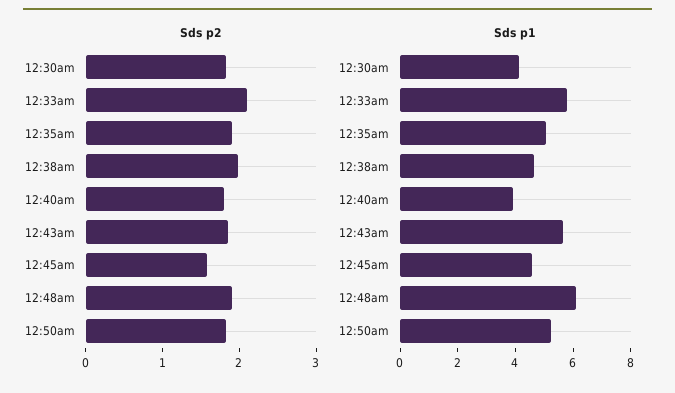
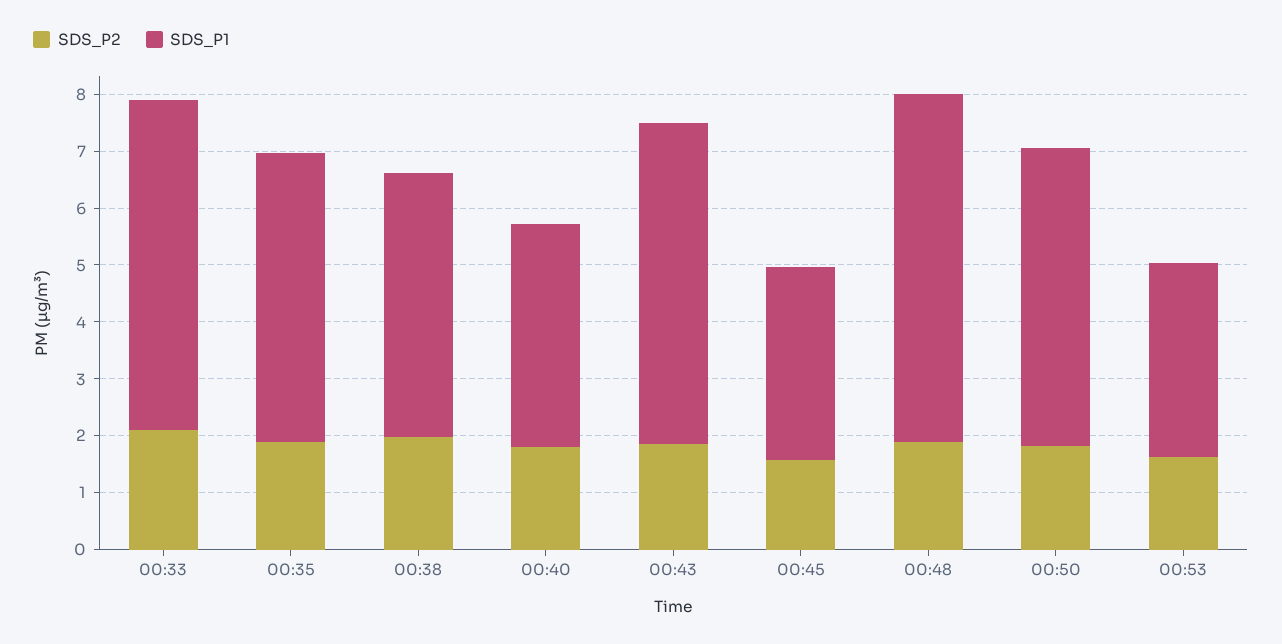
Sds p2, 12:30am: 1.8 -> none
Sds p1, 12:30am: 4 -> none
Sds p1, 12:45am: 4.5 -> 3.4
Sds p2, 00:53: none -> 1.6
Sds p1, 00:53: none -> 3.4

